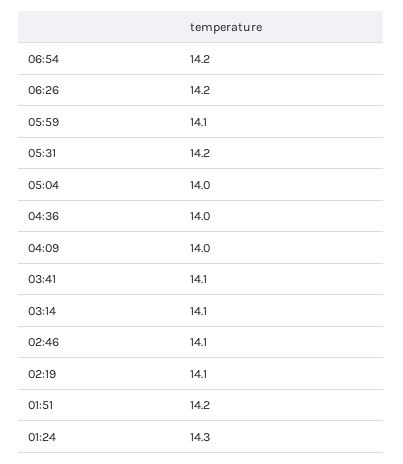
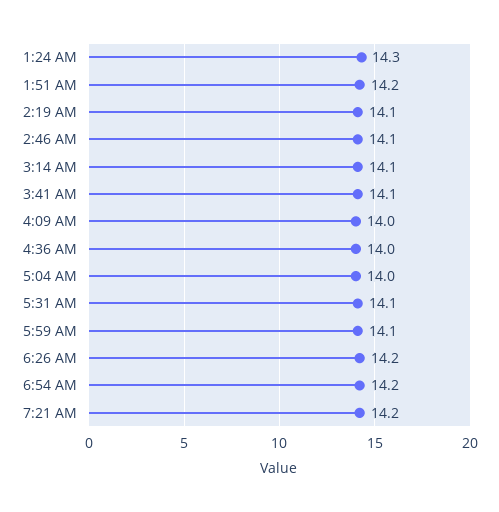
05:31: 14.2 -> 14.1
7:21 AM: none -> 14.2

